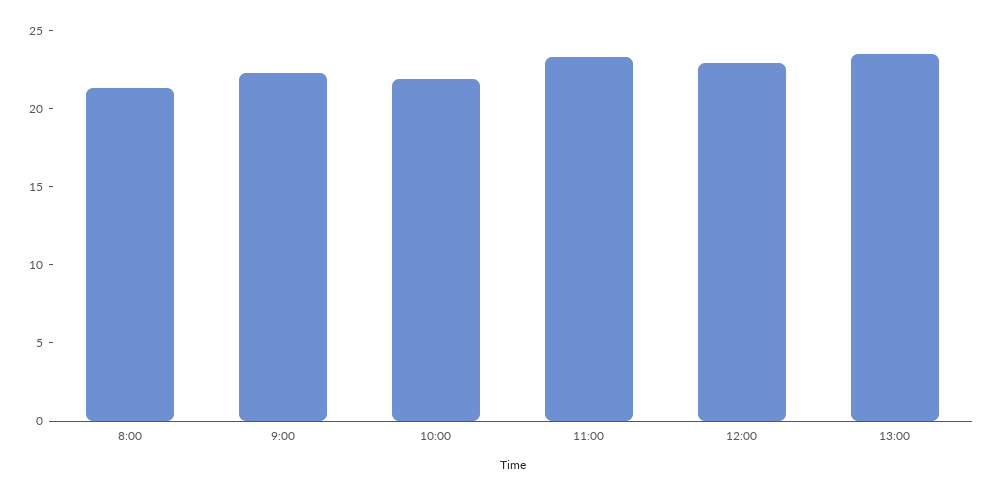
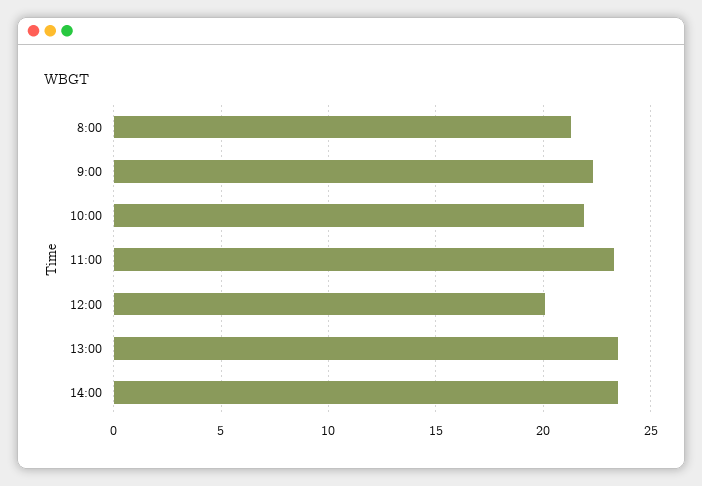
12:00: 23 -> 20
14:00: none -> 23.5

